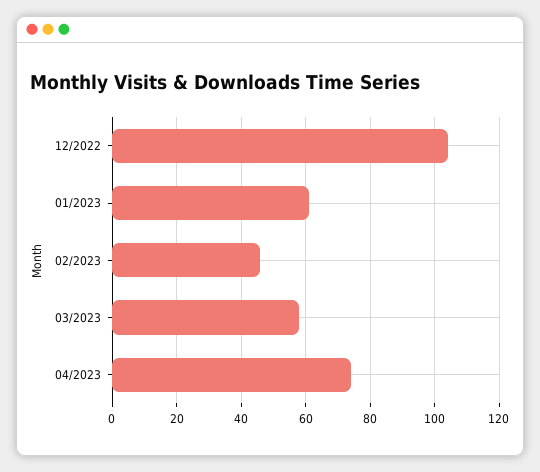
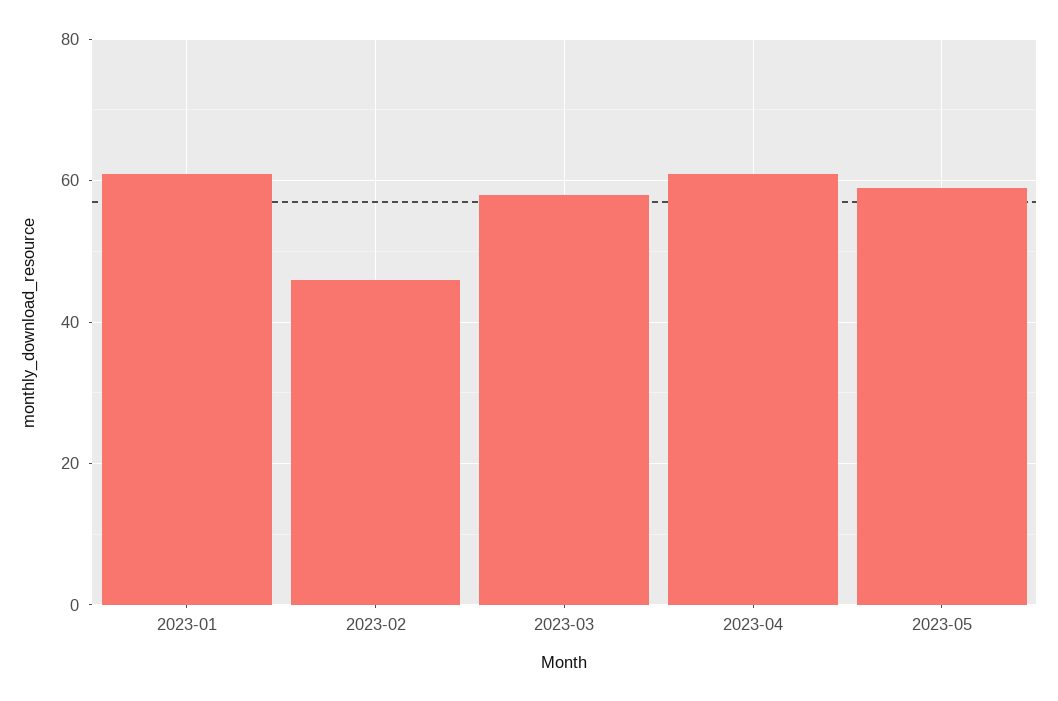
12/2022: 105 -> none
04/2023: 75 -> 60
2023-05: none -> 60

